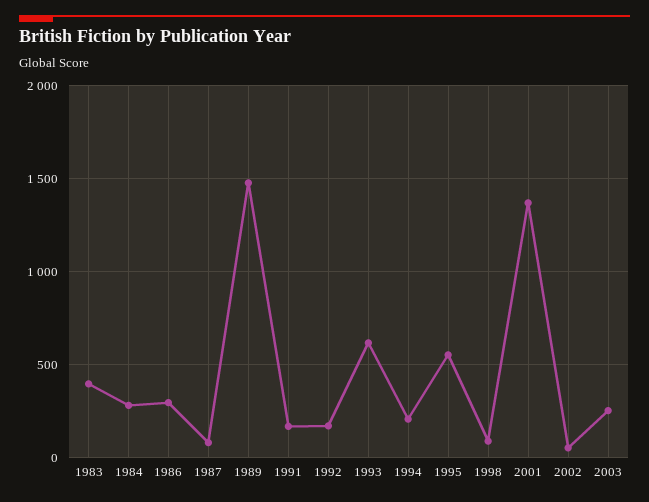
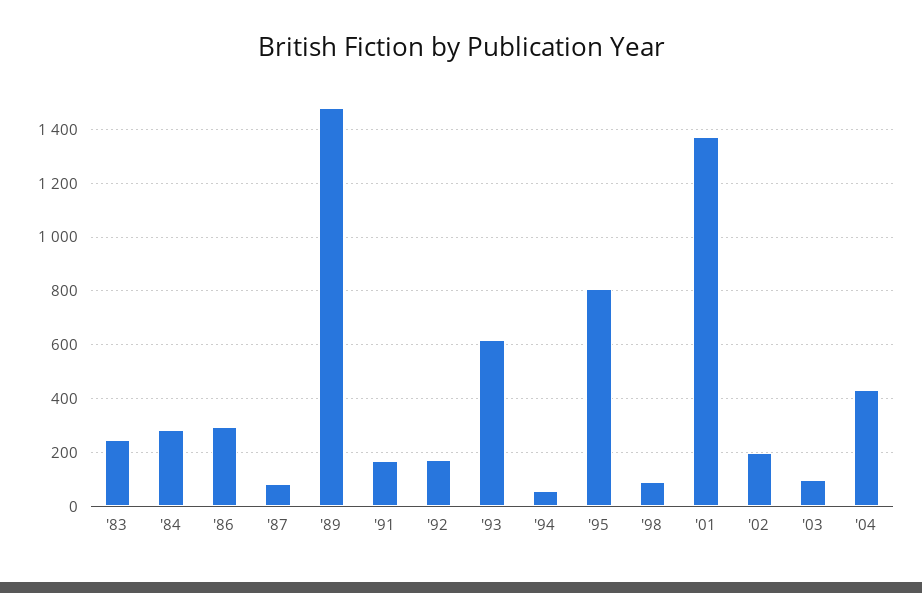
1983: 400 -> 250
1994: 200 -> 50
1995: 550 -> 800
2002: 50 -> 200
2003: 250 -> 100
'04: none -> 425

